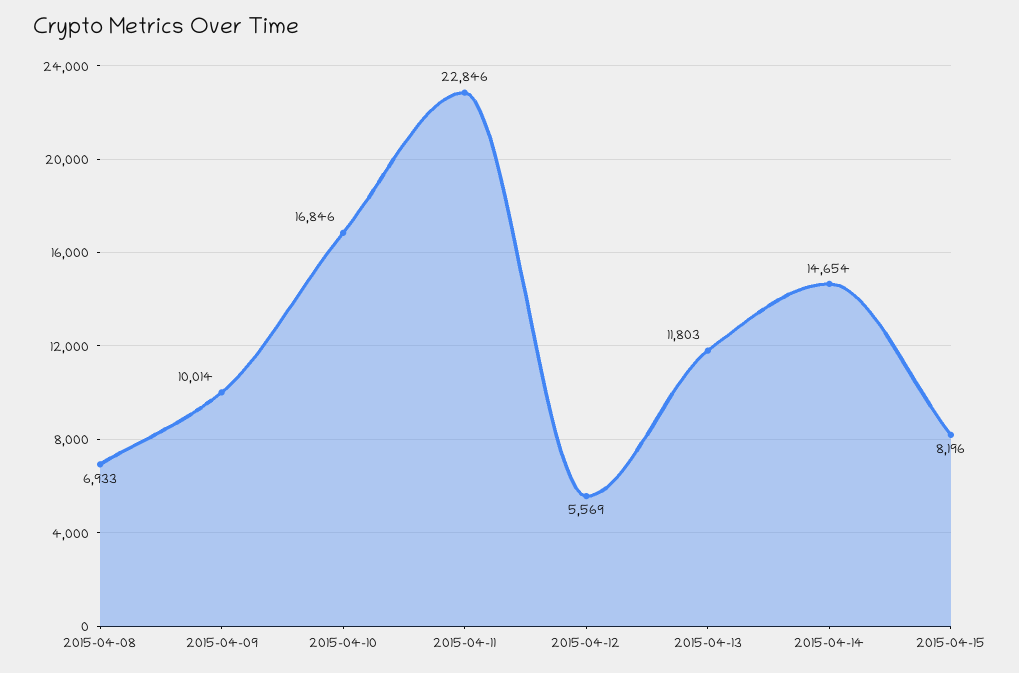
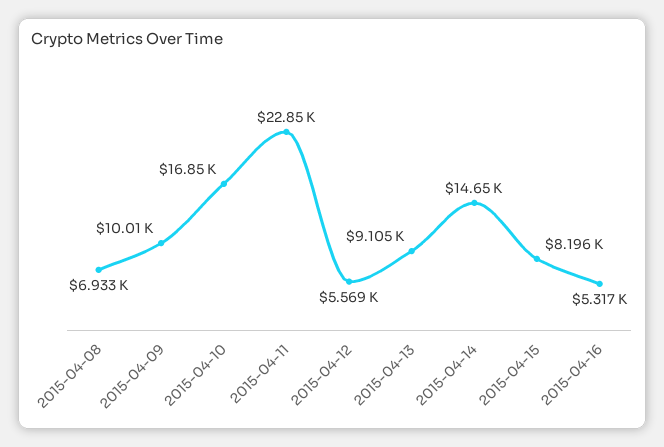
2015-04-13: 11803 -> 9105
2015-04-16: none -> 5317

